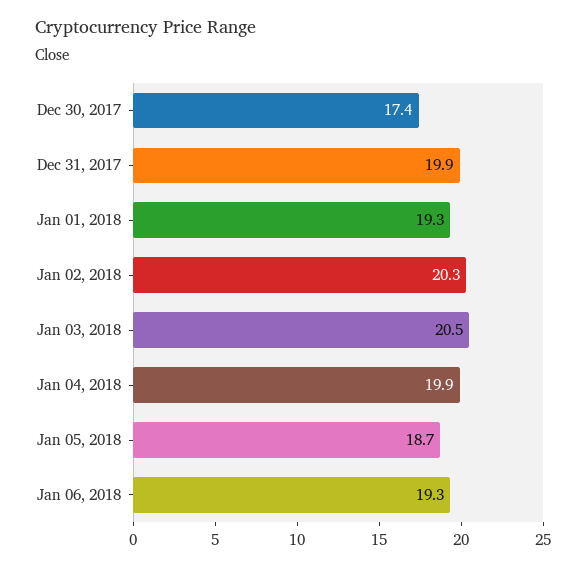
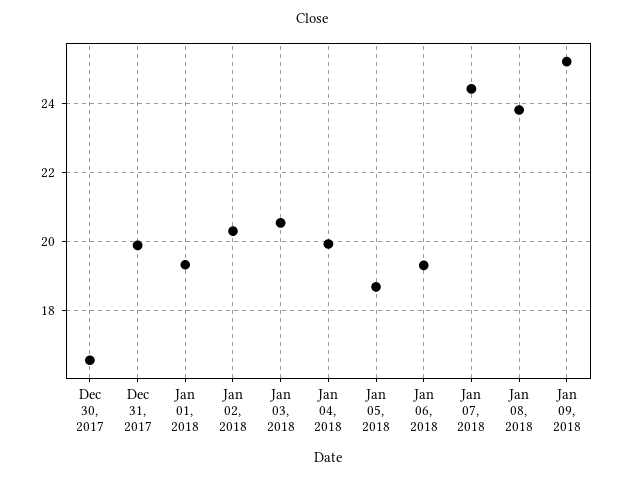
Dec 30, 2017: 17.4 -> 16.6
Jan 07, 2018: none -> 24.4
Jan 08, 2018: none -> 23.8
Jan 09, 2018: none -> 25.2

